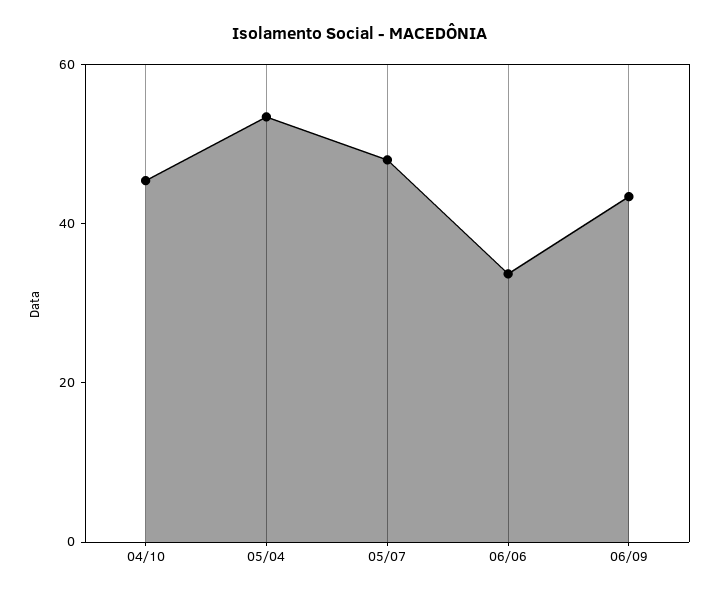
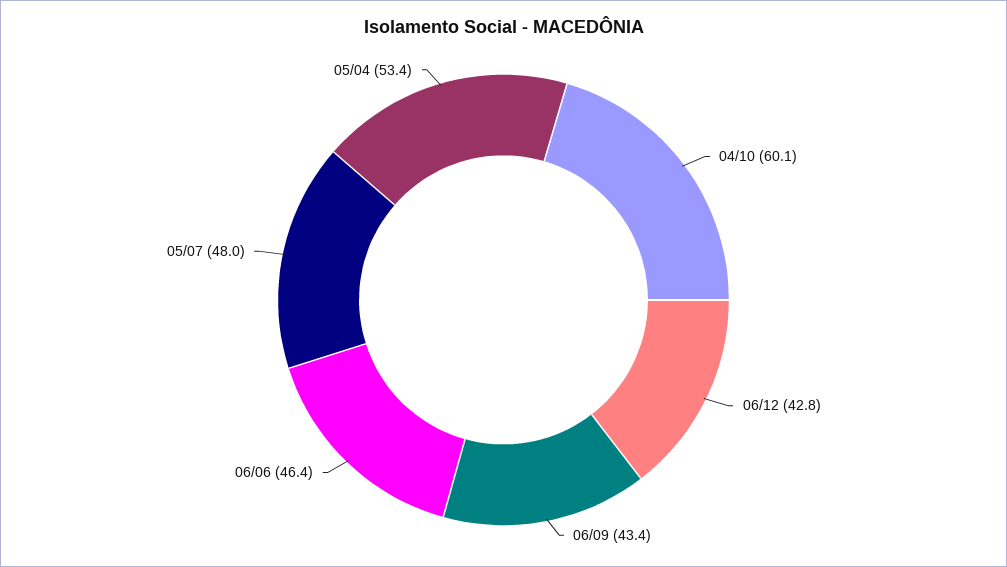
04/10: 45 -> 60.1
06/06: 35 -> 46.4
06/12: none -> 42.8

